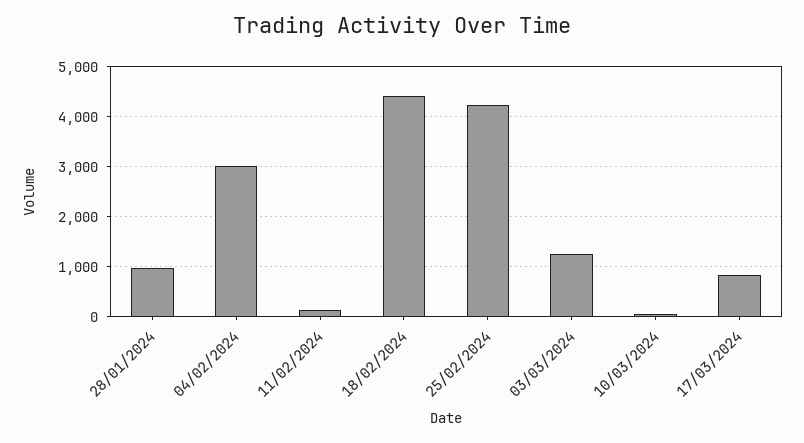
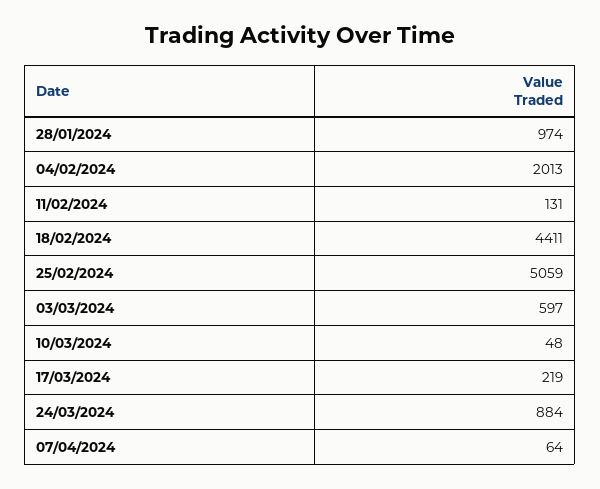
04/02/2024: 3000 -> 2013
25/02/2024: 4200 -> 5059
03/03/2024: 1200 -> 597
17/03/2024: 800 -> 219
24/03/2024: none -> 884
07/04/2024: none -> 64

